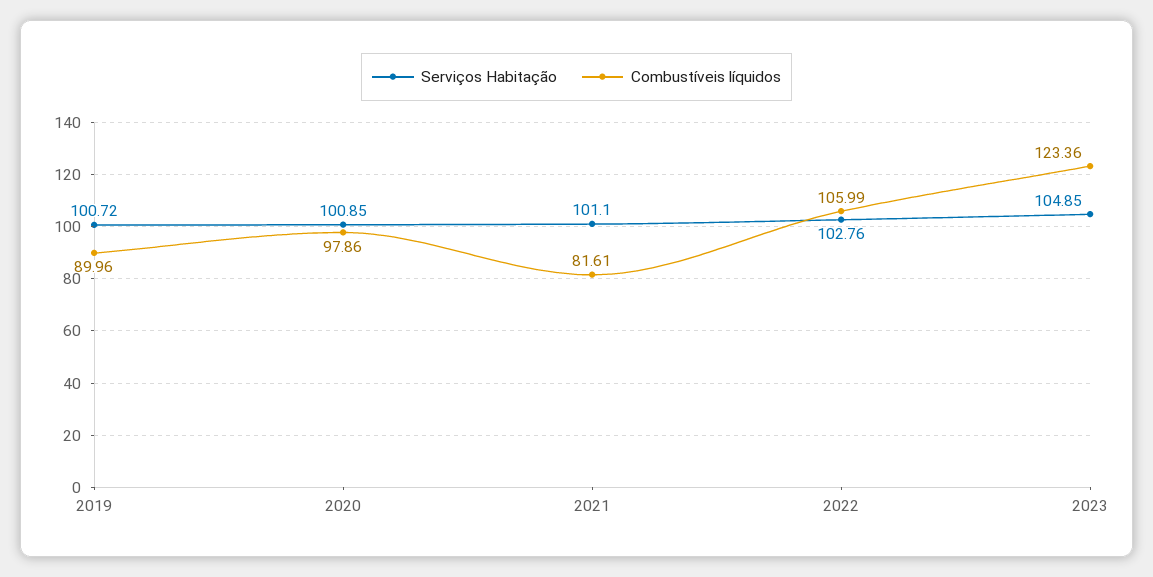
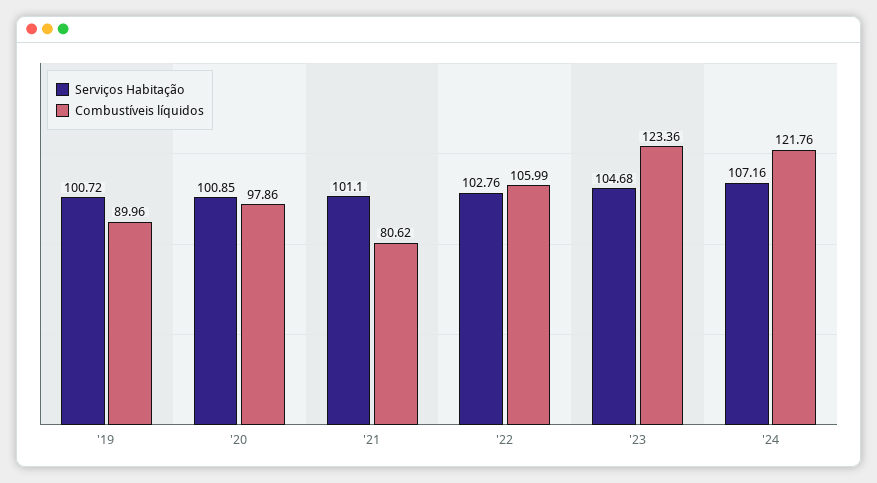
Combustíveis líquidos, 2021: 81.61 -> 80.62
Serviços Habitação, 2023: 104.85 -> 104.68
Serviços Habitação, '24: none -> 107.16
Combustíveis líquidos, '24: none -> 121.76

